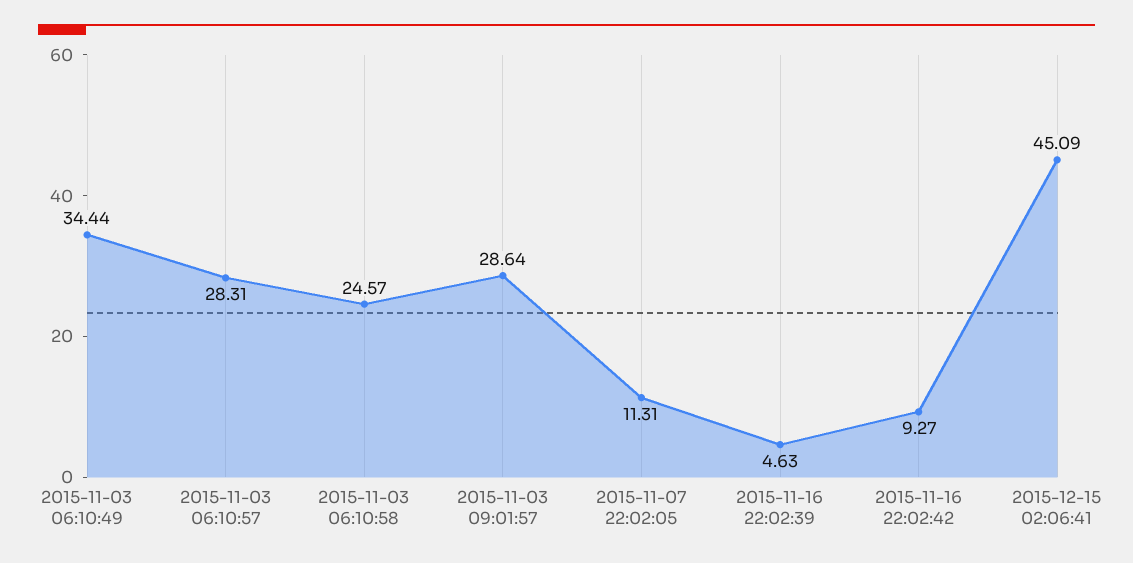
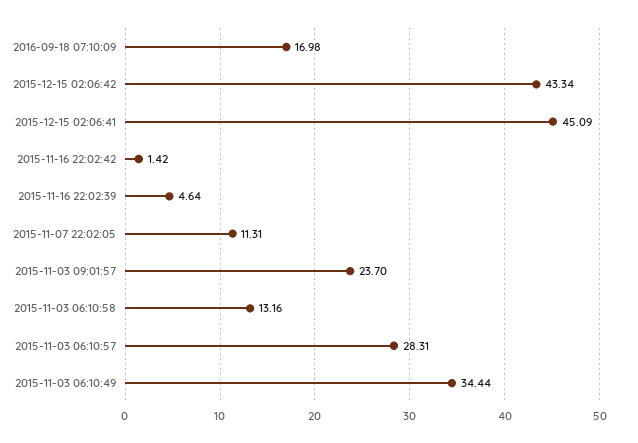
2015-11-03 06:10:58: 24.57 -> 13.16
2015-11-03 09:01:57: 28.64 -> 23.7
2015-11-16 22:02:39: 4.63 -> 4.64
2015-11-16 22:02:42: 9.27 -> 1.42
2016-09-18 07:10:09: none -> 16.98
2015-12-15 02:06:42: none -> 43.34

